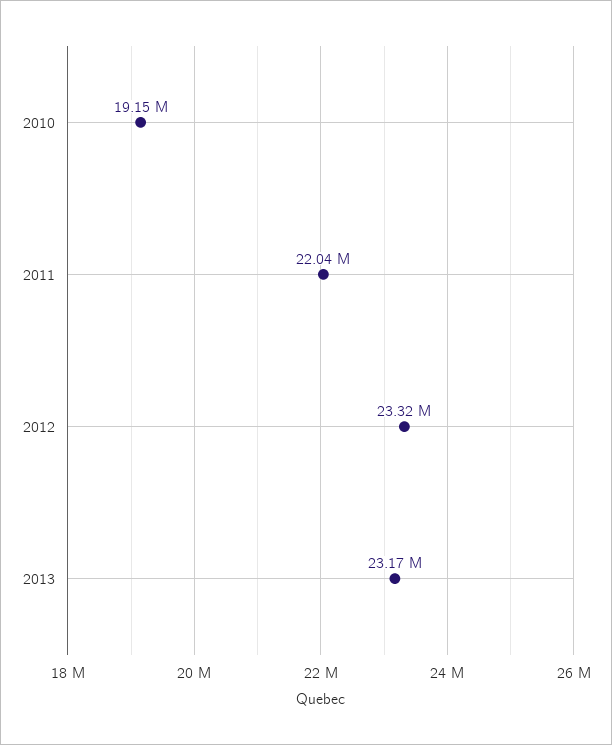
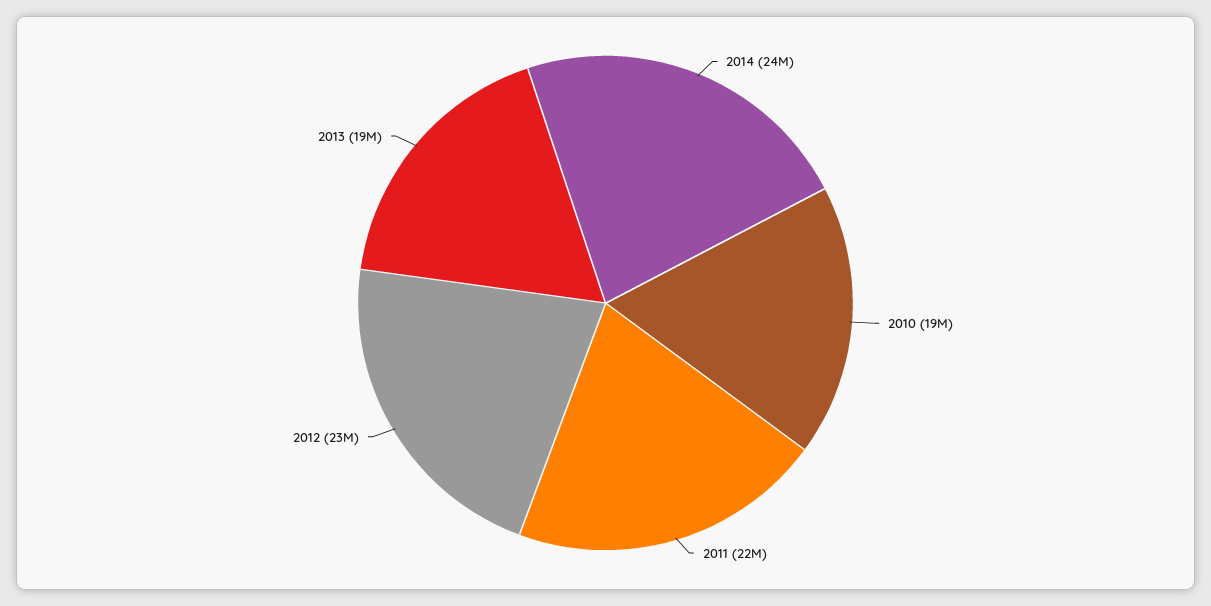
2013: 23170000 -> 19000000
2014: none -> 24000000

